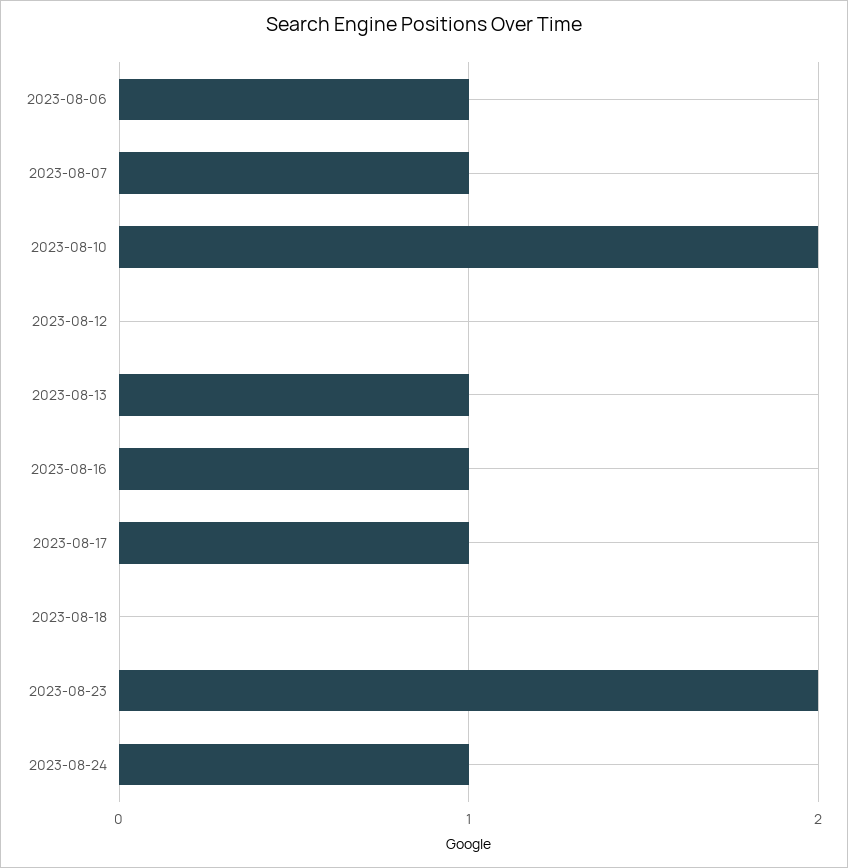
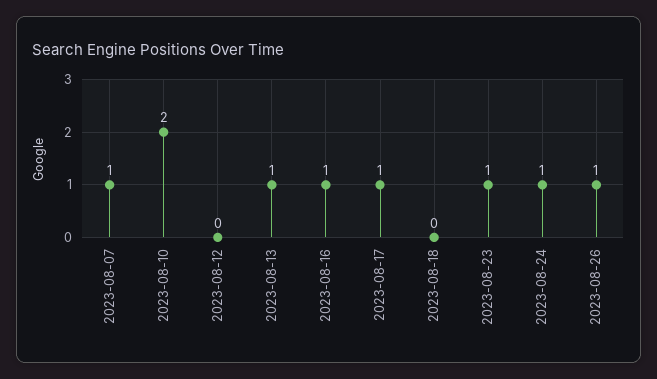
2023-08-06: 1 -> none
2023-08-23: 2 -> 1
2023-08-26: none -> 1

